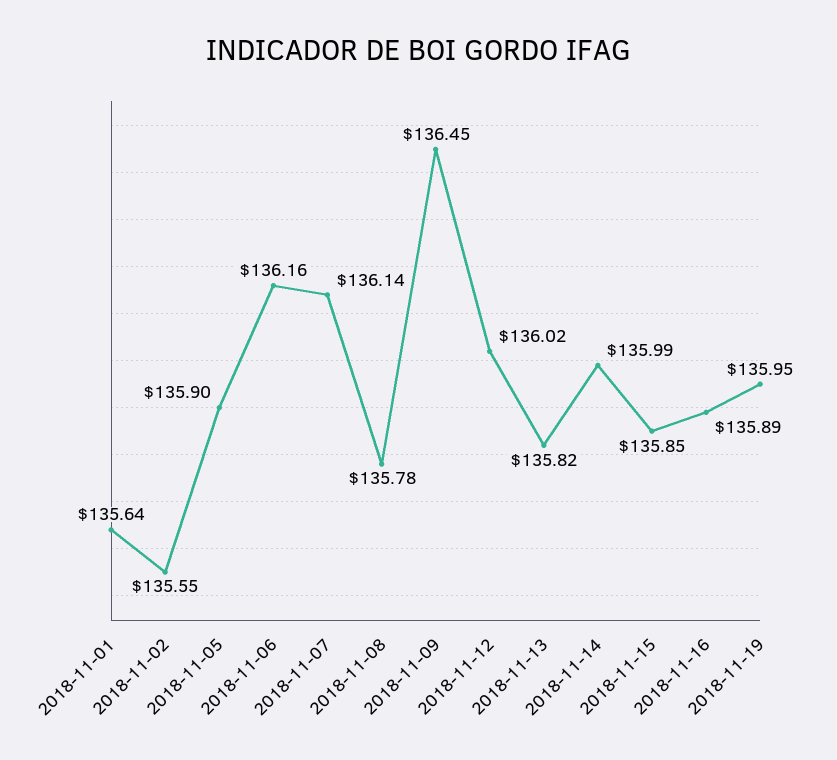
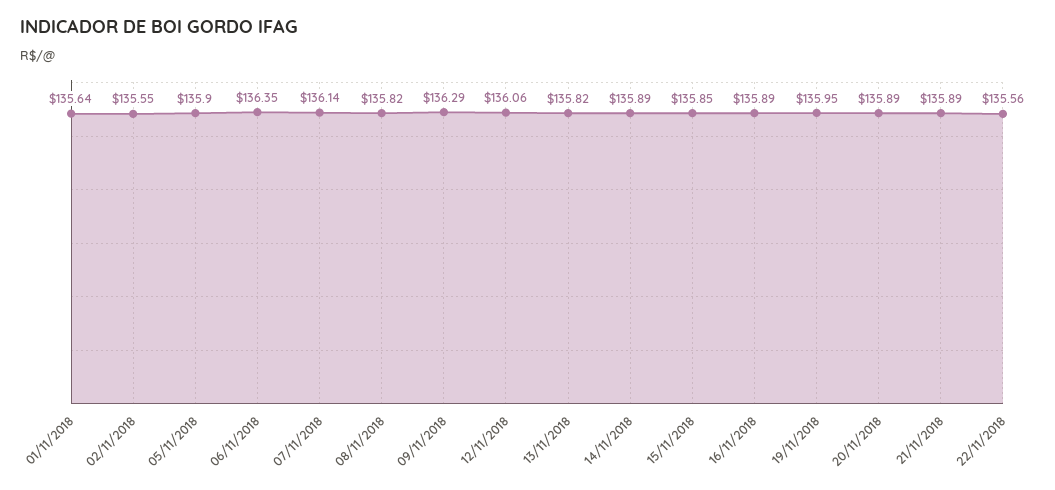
2018-11-06: 136.16 -> 136.35
2018-11-08: 135.78 -> 135.82
2018-11-09: 136.45 -> 136.29
2018-11-12: 136.02 -> 136.06
2018-11-14: 135.99 -> 135.89
20/11/2018: none -> 135.89
21/11/2018: none -> 135.89
22/11/2018: none -> 135.56

